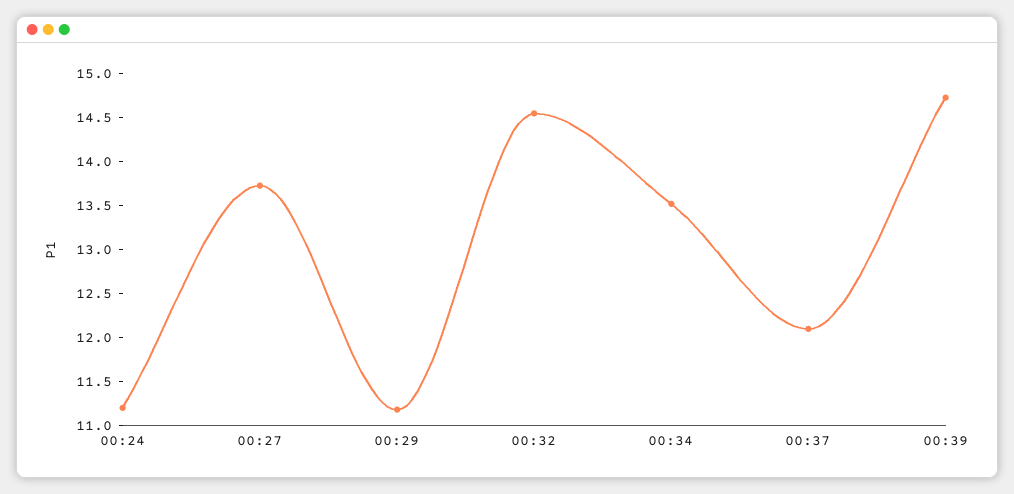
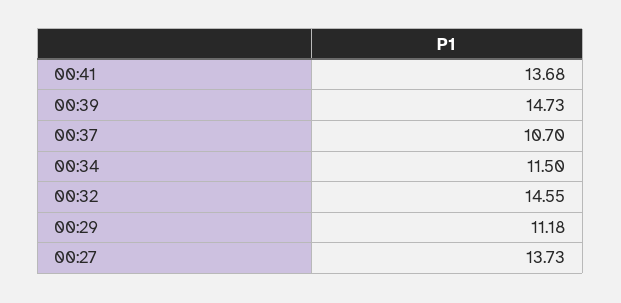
00:24: 11.2 -> none
00:34: 13.5 -> 11.5
00:37: 12.1 -> 10.7
00:41: none -> 13.68

